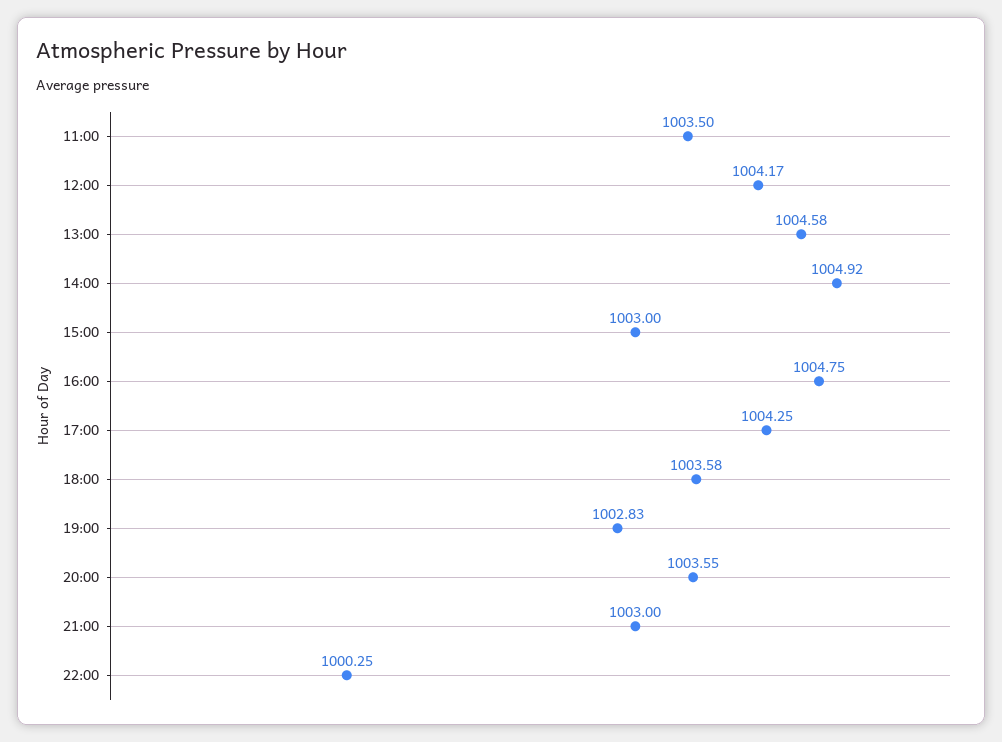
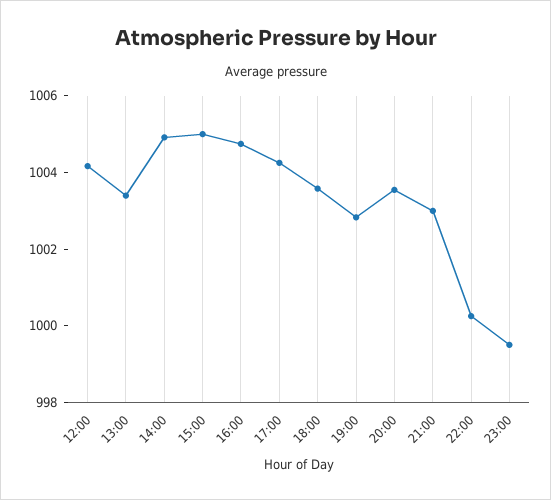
11:00: 1003.5 -> none
13:00: 1004.58 -> 1003.5
15:00: 1003 -> 1005
23:00: none -> 999.5

